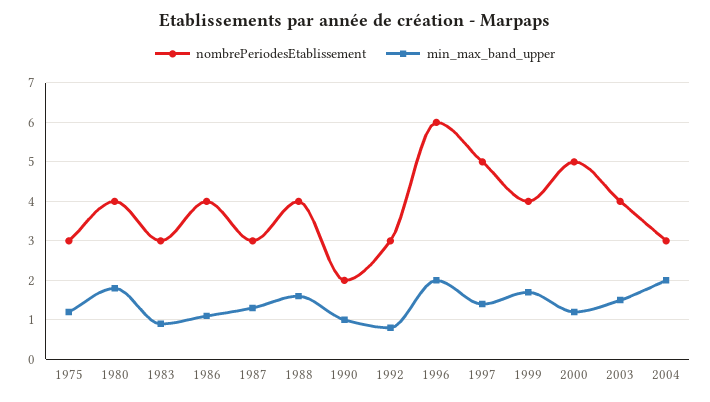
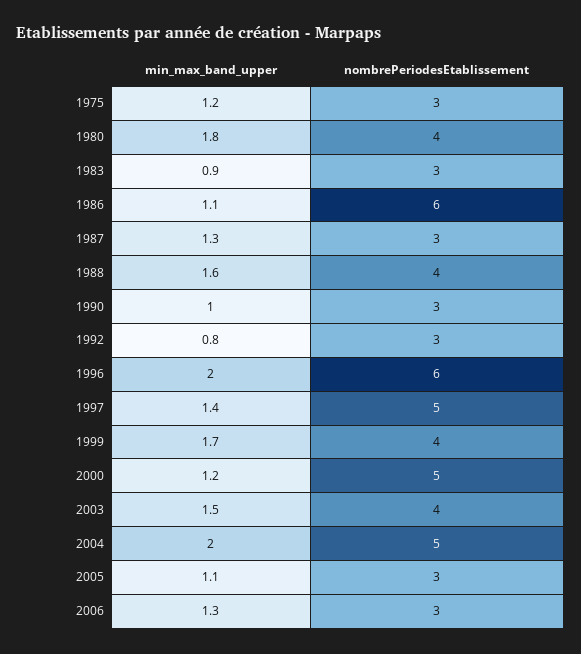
nombrePeriodesEtablissement, 1986: 4 -> 6
nombrePeriodesEtablissement, 1990: 2 -> 3
nombrePeriodesEtablissement, 2004: 3 -> 5
min_max_band_upper, 2005: none -> 1.1
nombrePeriodesEtablissement, 2005: none -> 3
min_max_band_upper, 2006: none -> 1.3
nombrePeriodesEtablissement, 2006: none -> 3

